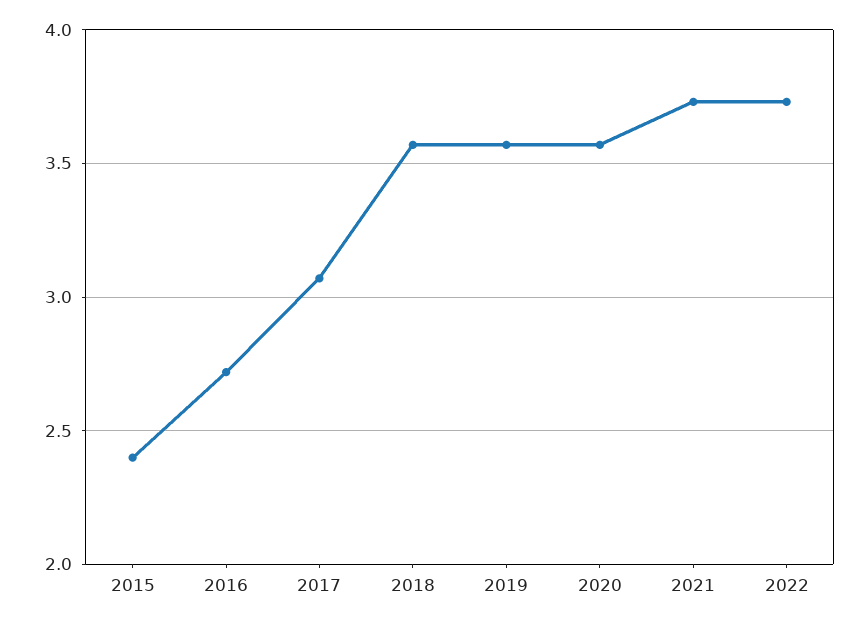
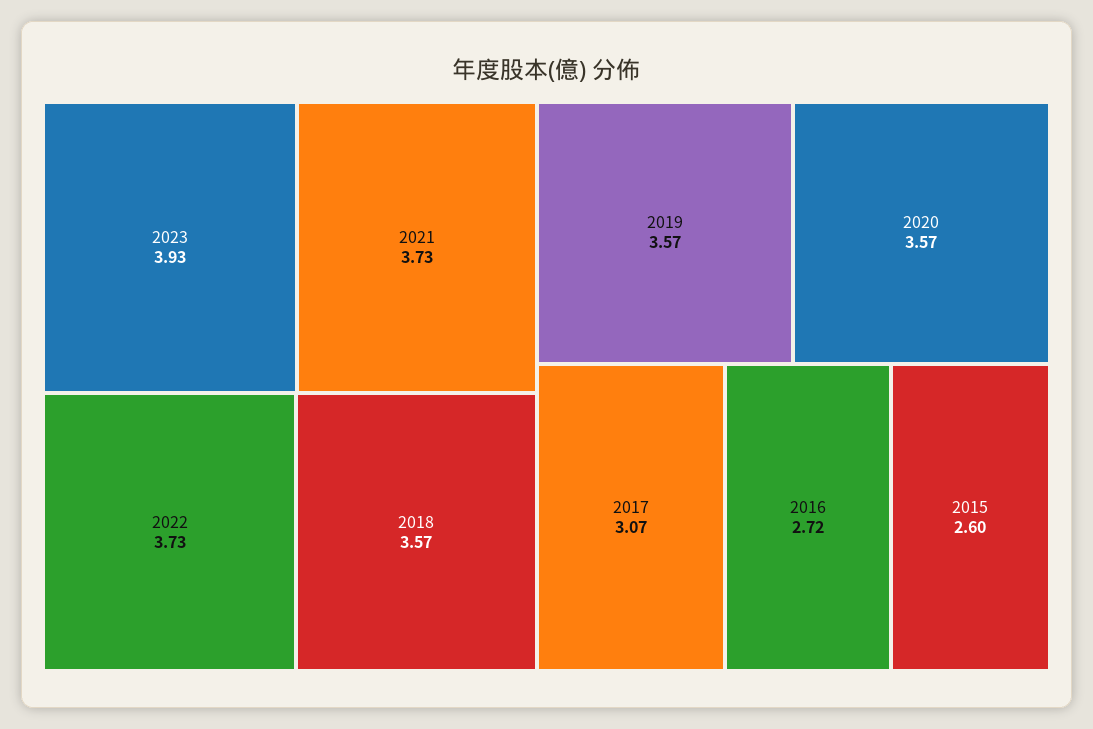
2015: 2.4 -> 2.6
2023: none -> 3.93

